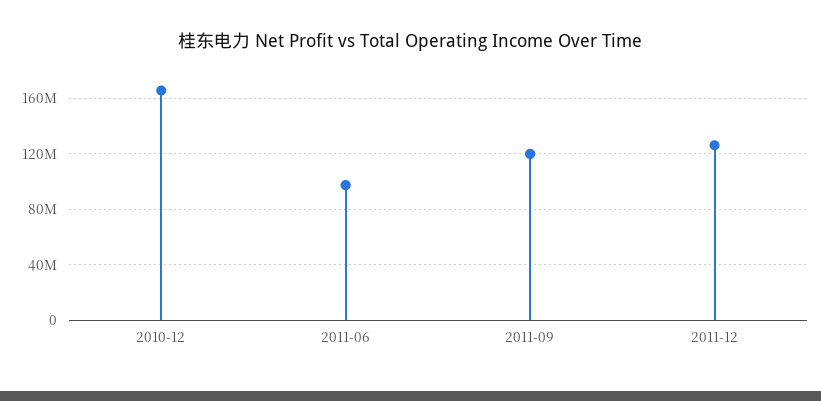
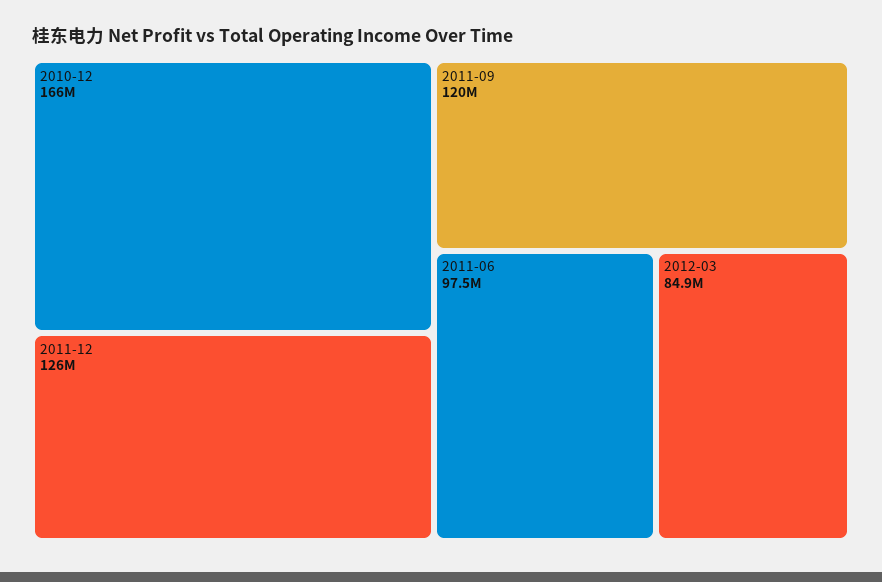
2012-03: none -> 84900000

